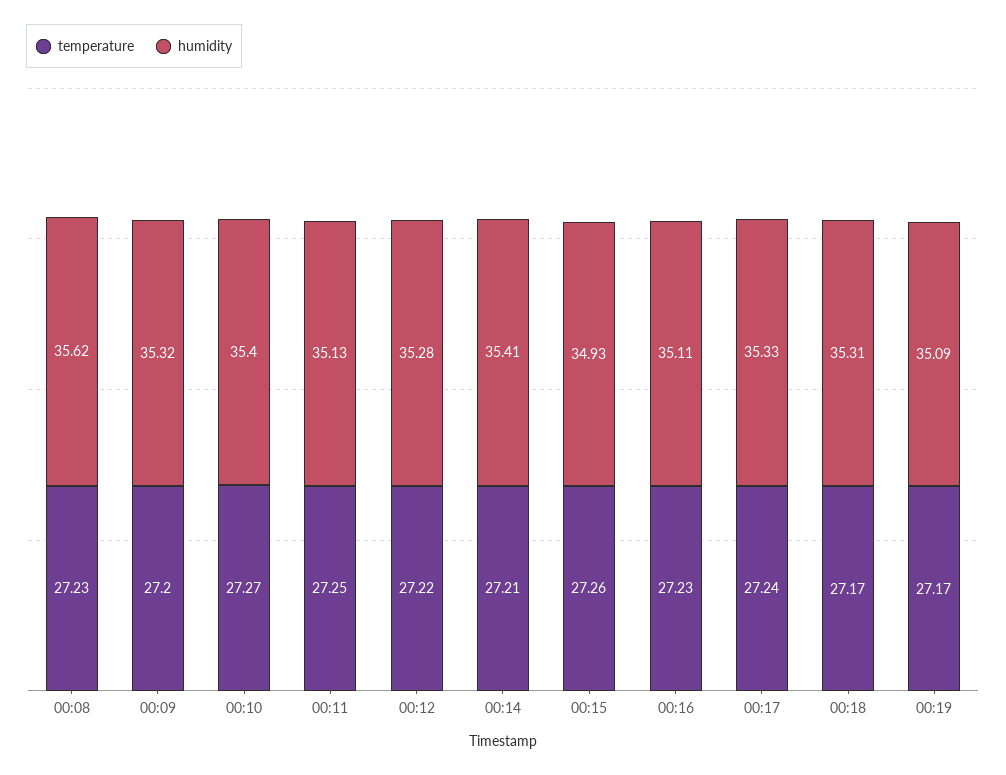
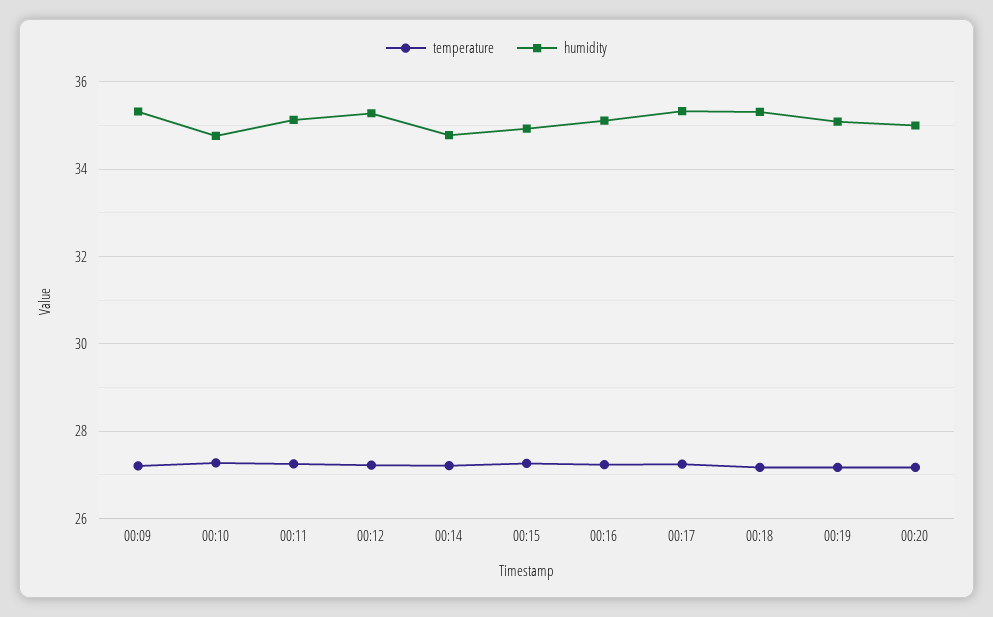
temperature, 00:08: 27.23 -> none
humidity, 00:08: 35.62 -> none
humidity, 00:10: 35.4 -> 34.8
humidity, 00:14: 35.41 -> 34.8
temperature, 00:20: none -> 27.2
humidity, 00:20: none -> 35

